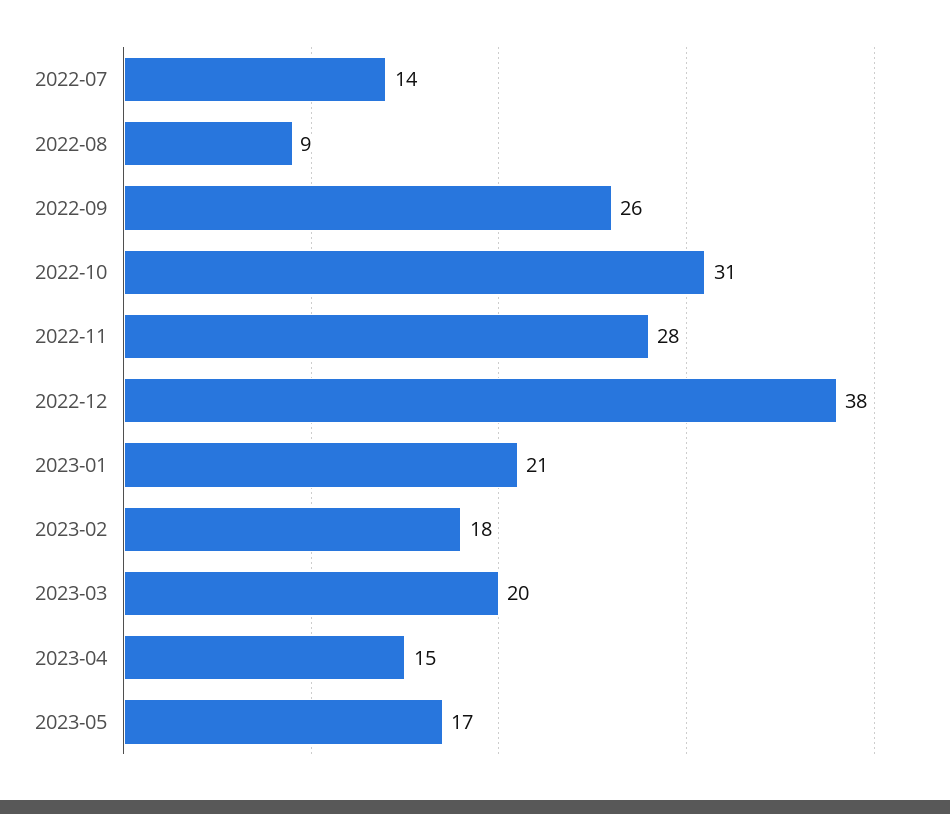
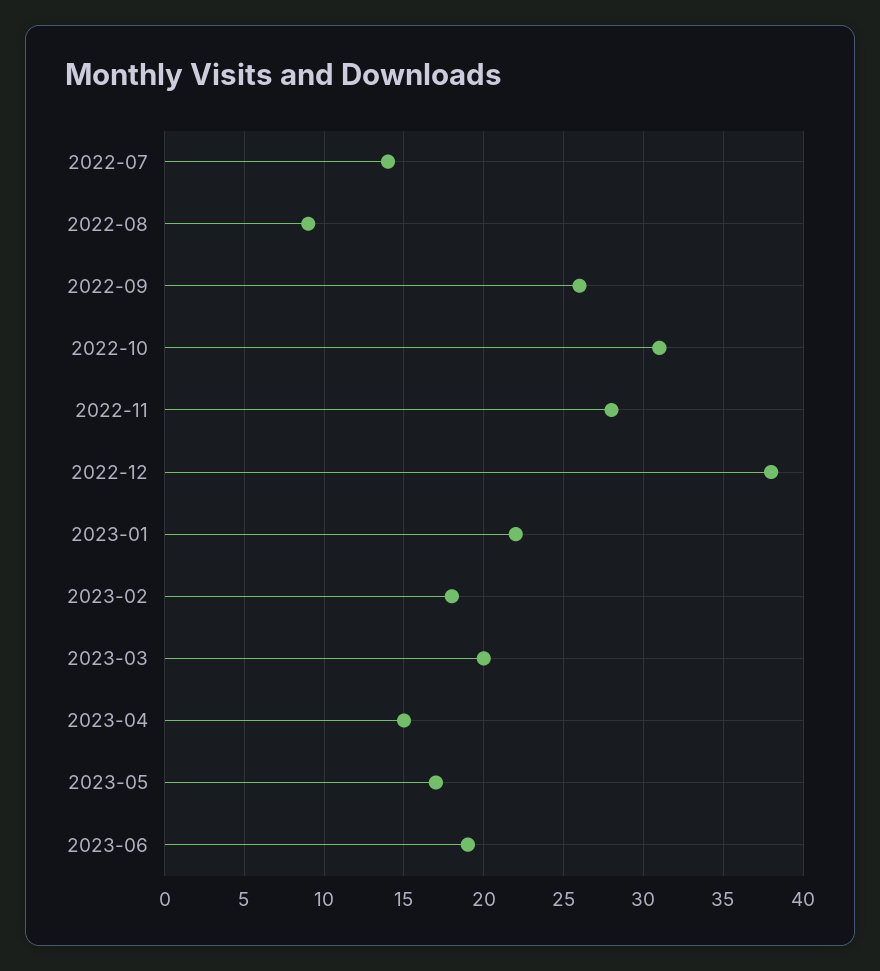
2023-01: 21 -> 22
2023-06: none -> 19

